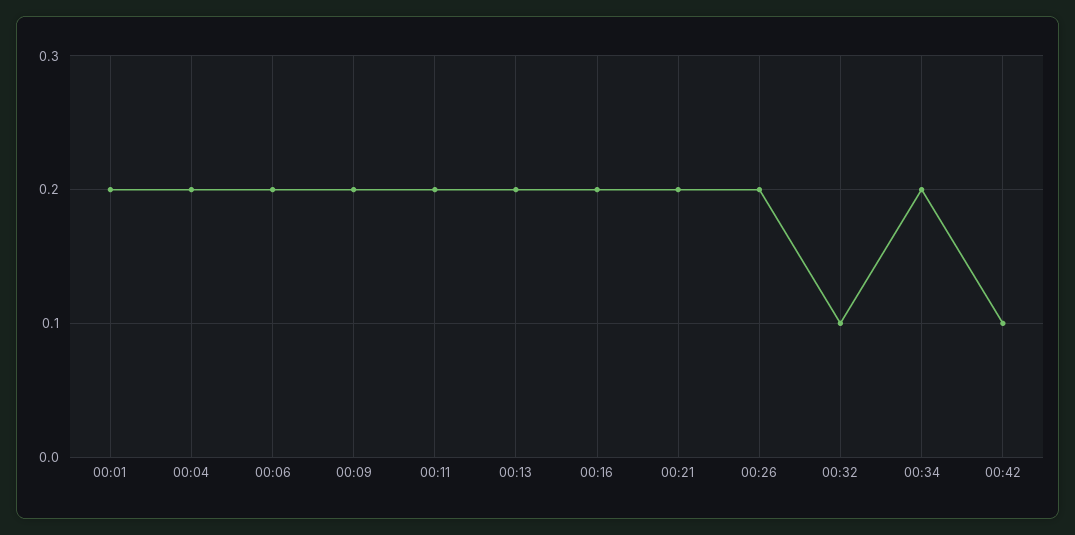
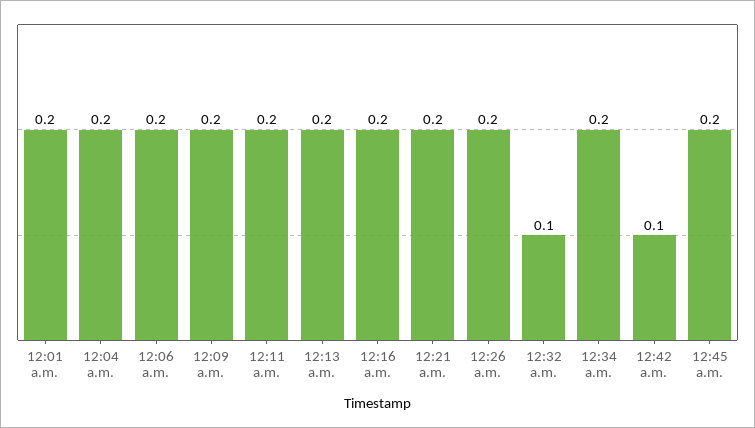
12:45 a.m.: none -> 0.2

